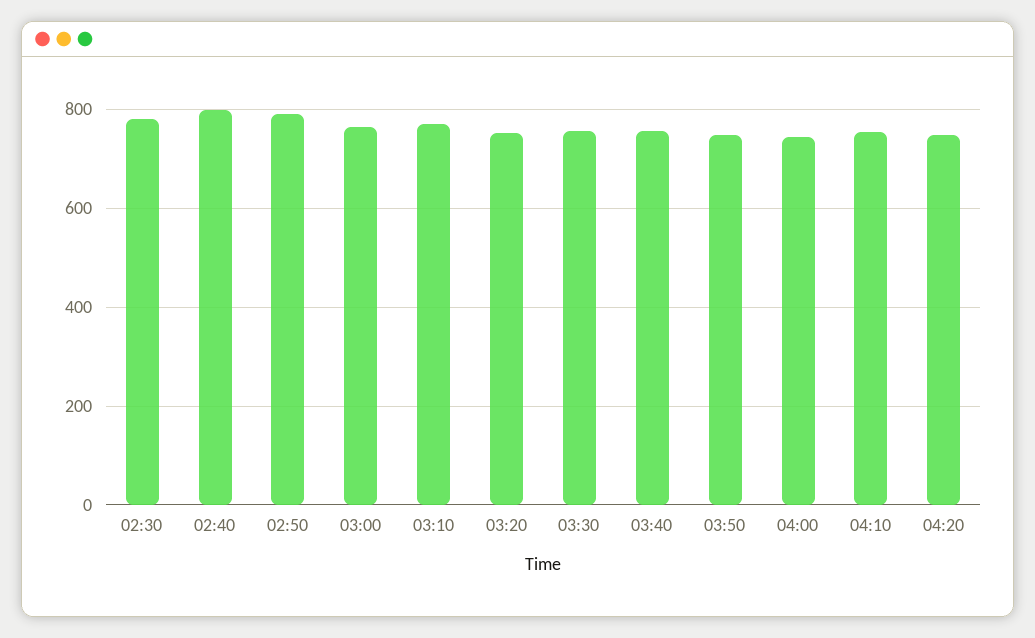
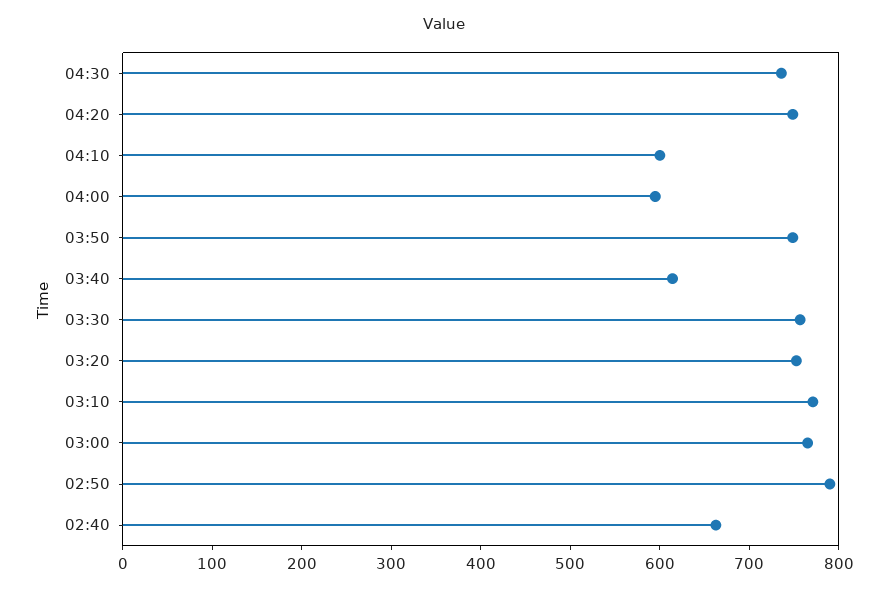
02:30: 780 -> none
02:40: 800 -> 660
03:40: 760 -> 620
04:00: 740 -> 600
04:10: 760 -> 600
04:30: none -> 740

